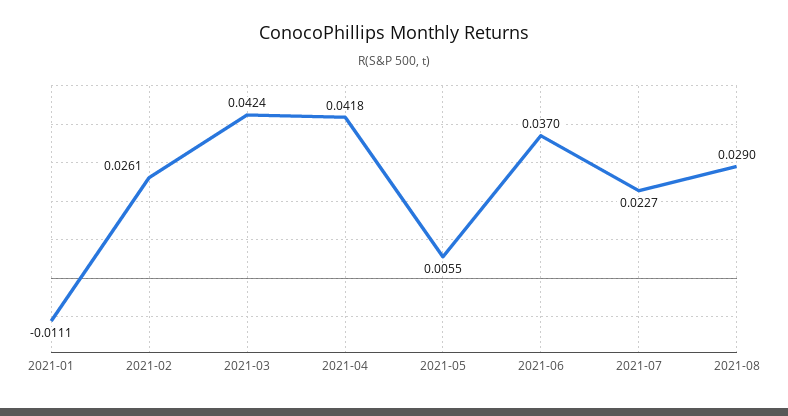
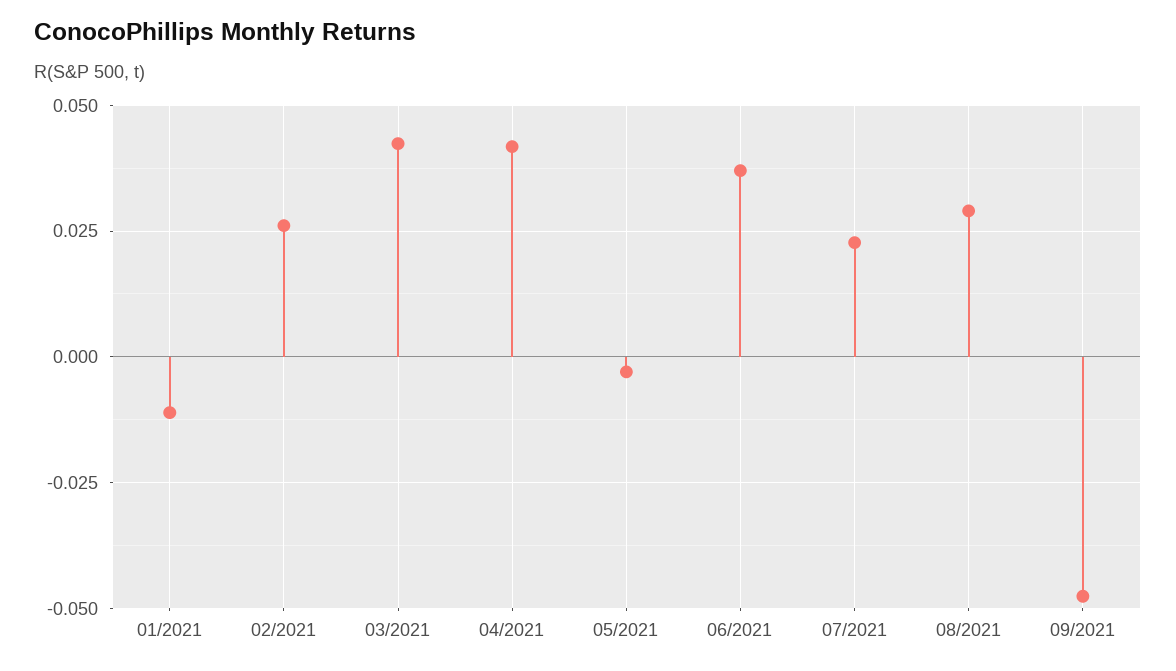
2021-05: 0.0055 -> -0.0025
09/2021: none -> -0.0475

